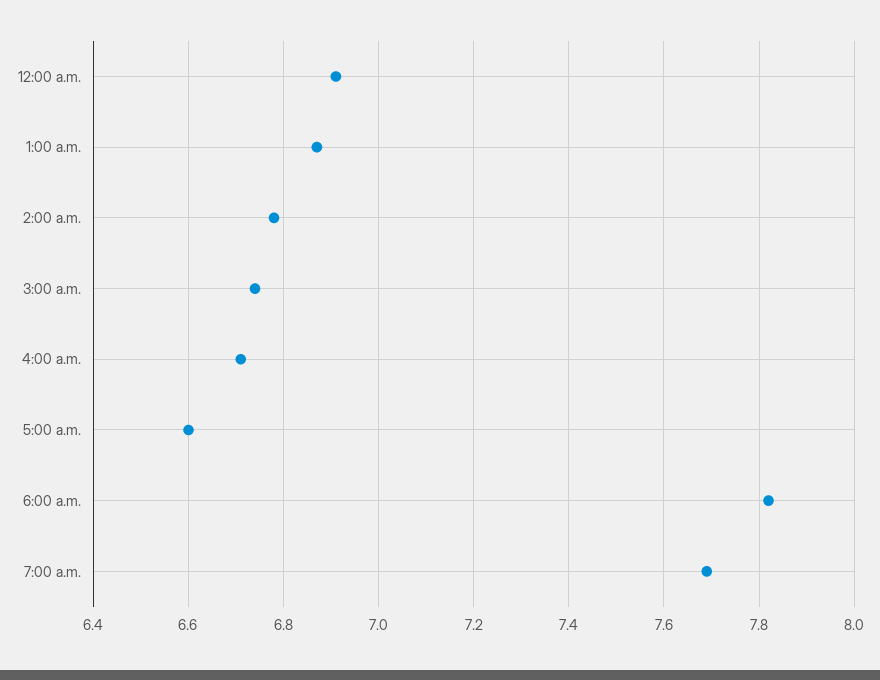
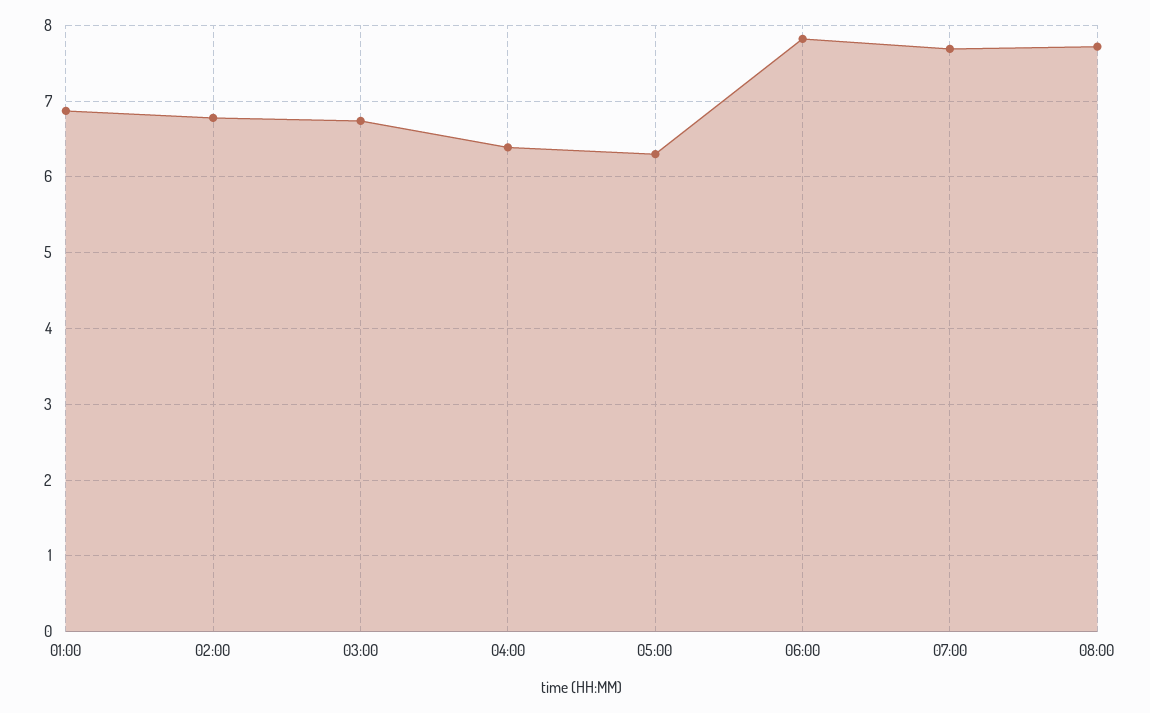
12:00 a.m.: 6.9 -> none
4:00 a.m.: 6.7 -> 6.4
5:00 a.m.: 6.6 -> 6.3
08:00: none -> 7.7

